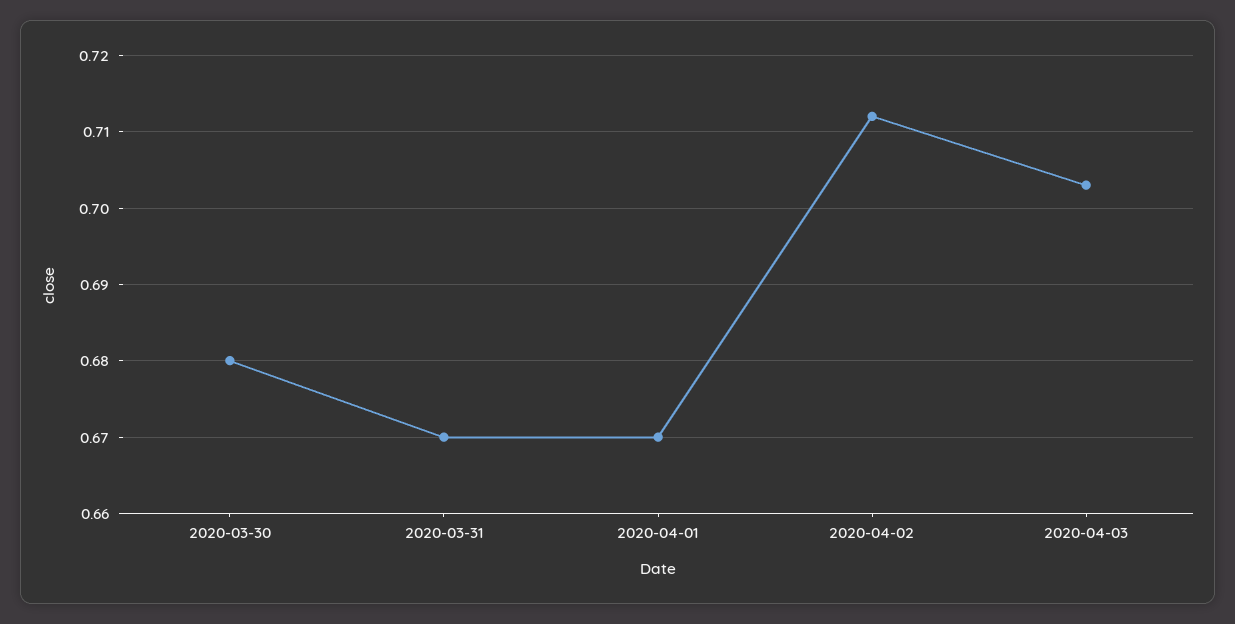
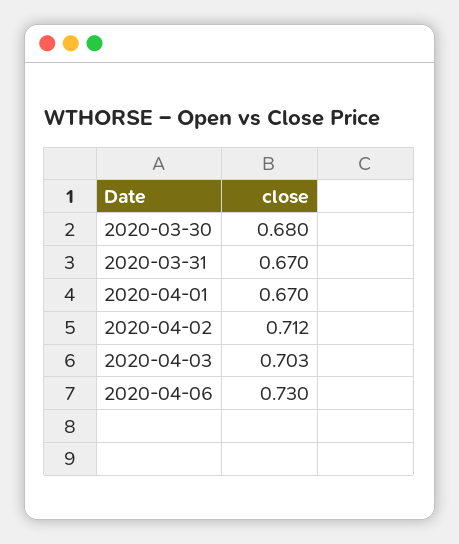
2020-04-06: none -> 0.73

